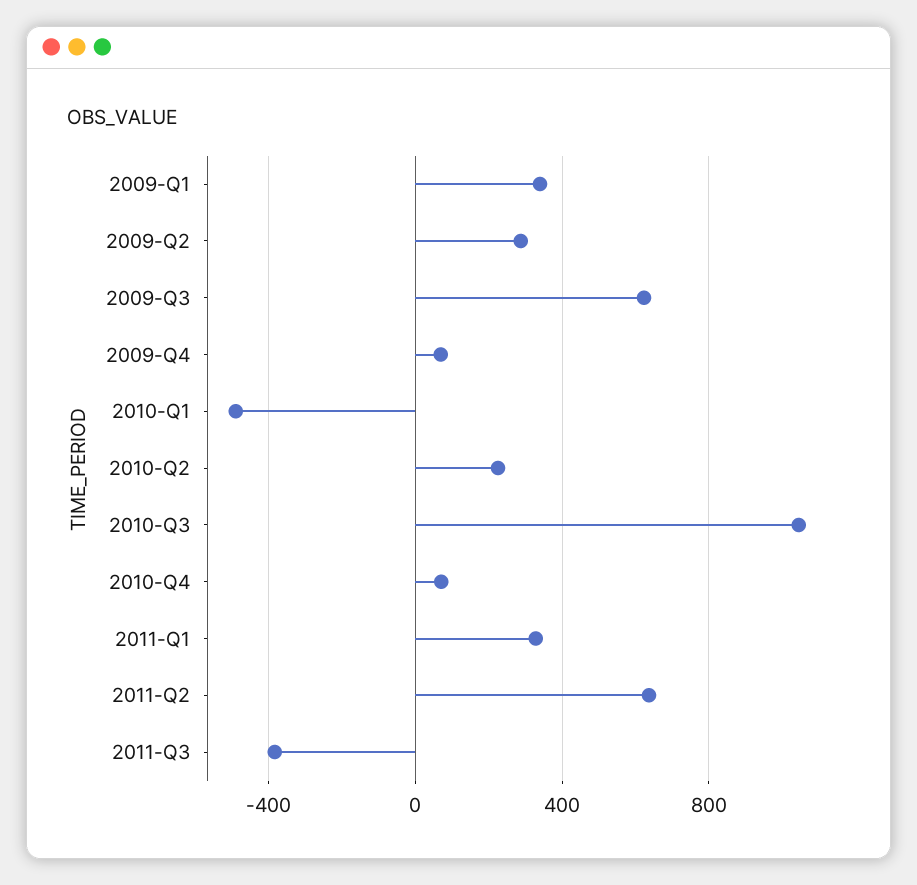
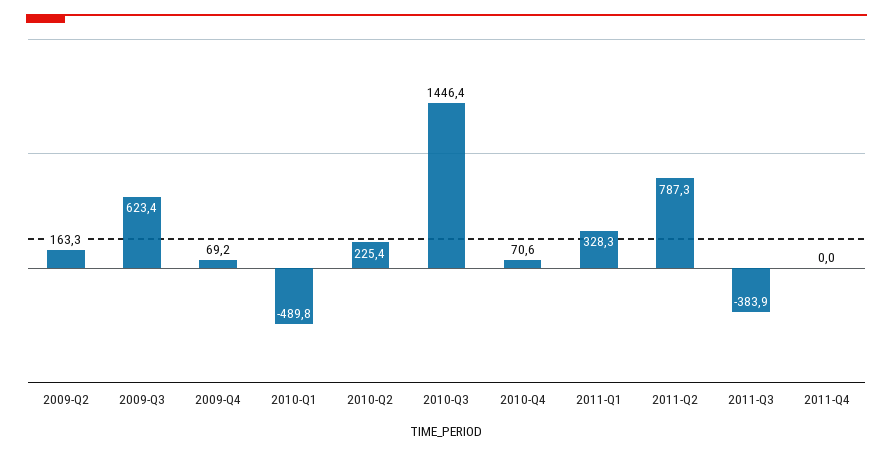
2009-Q1: 350 -> none
2009-Q2: 300 -> 163.3
2010-Q3: 1050 -> 1446.4
2011-Q2: 650 -> 787.3
2011-Q4: none -> 0

